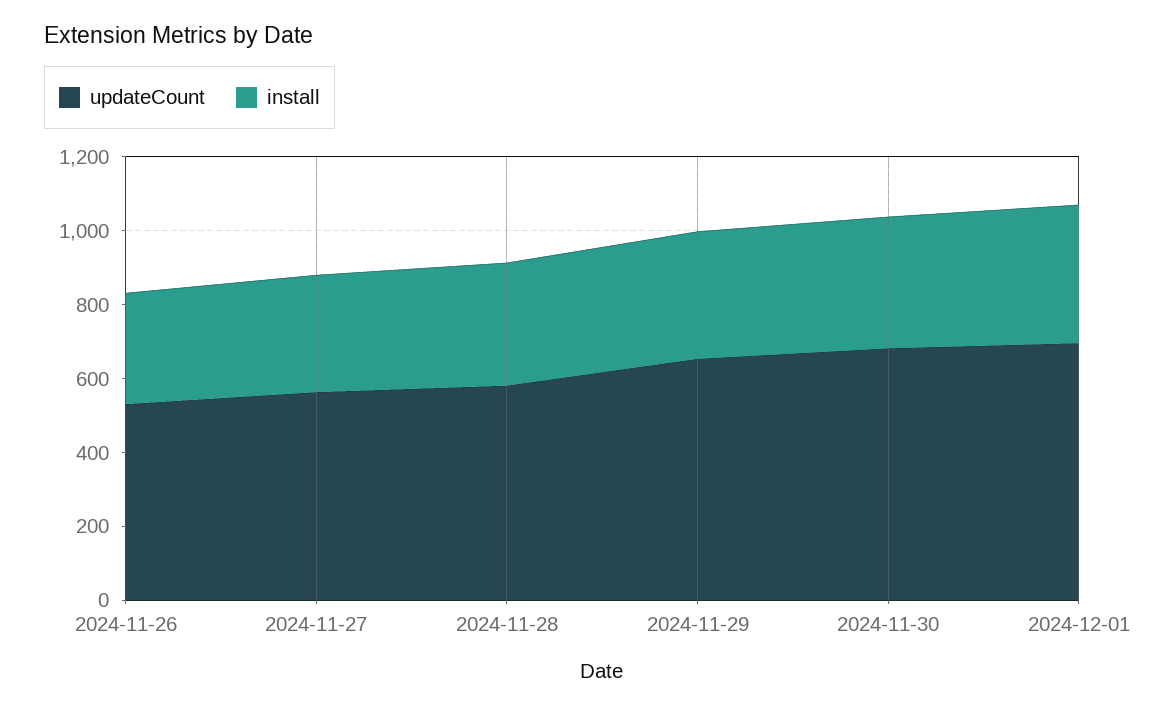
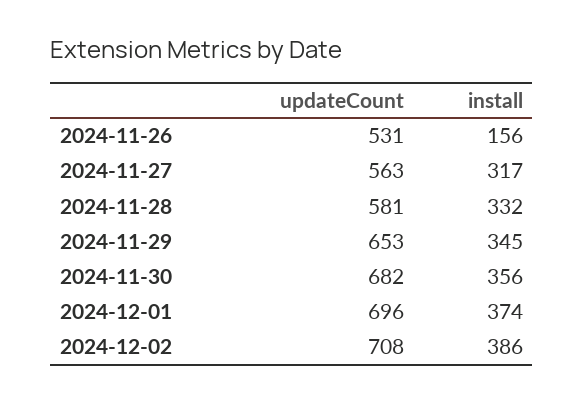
install, 2024-11-26: 300 -> 156
updateCount, 2024-12-02: none -> 708
install, 2024-12-02: none -> 386

